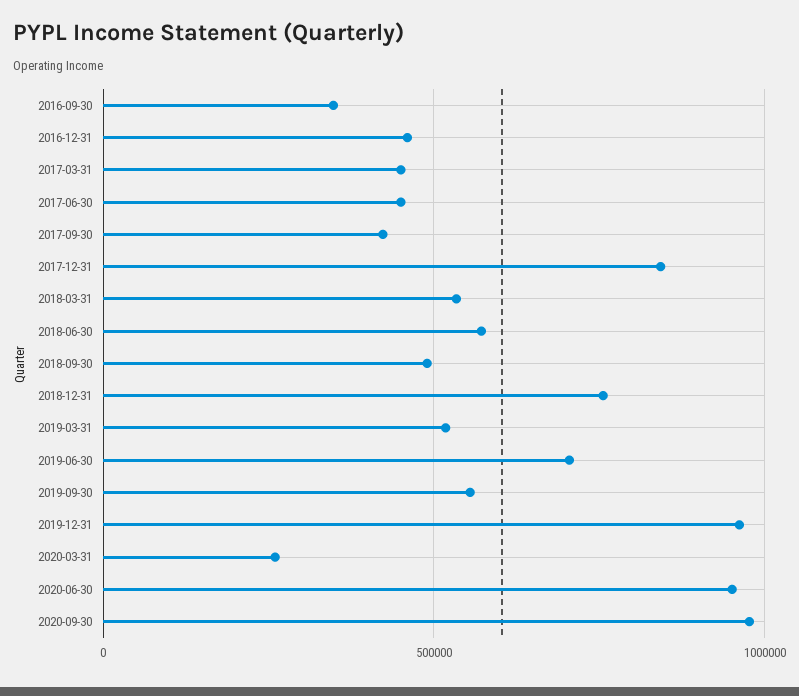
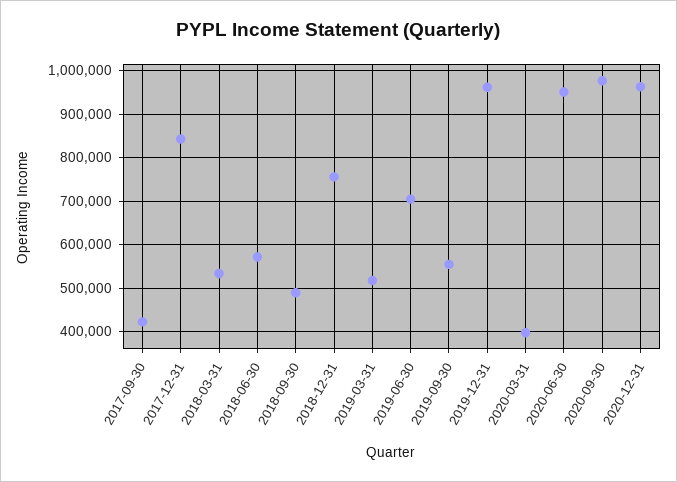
2016-09-30: 350000 -> none
2016-12-31: 450000 -> none
2017-03-31: 450000 -> none
2017-06-30: 450000 -> none
2020-03-31: 250000 -> 400000
2020-12-31: none -> 960000

